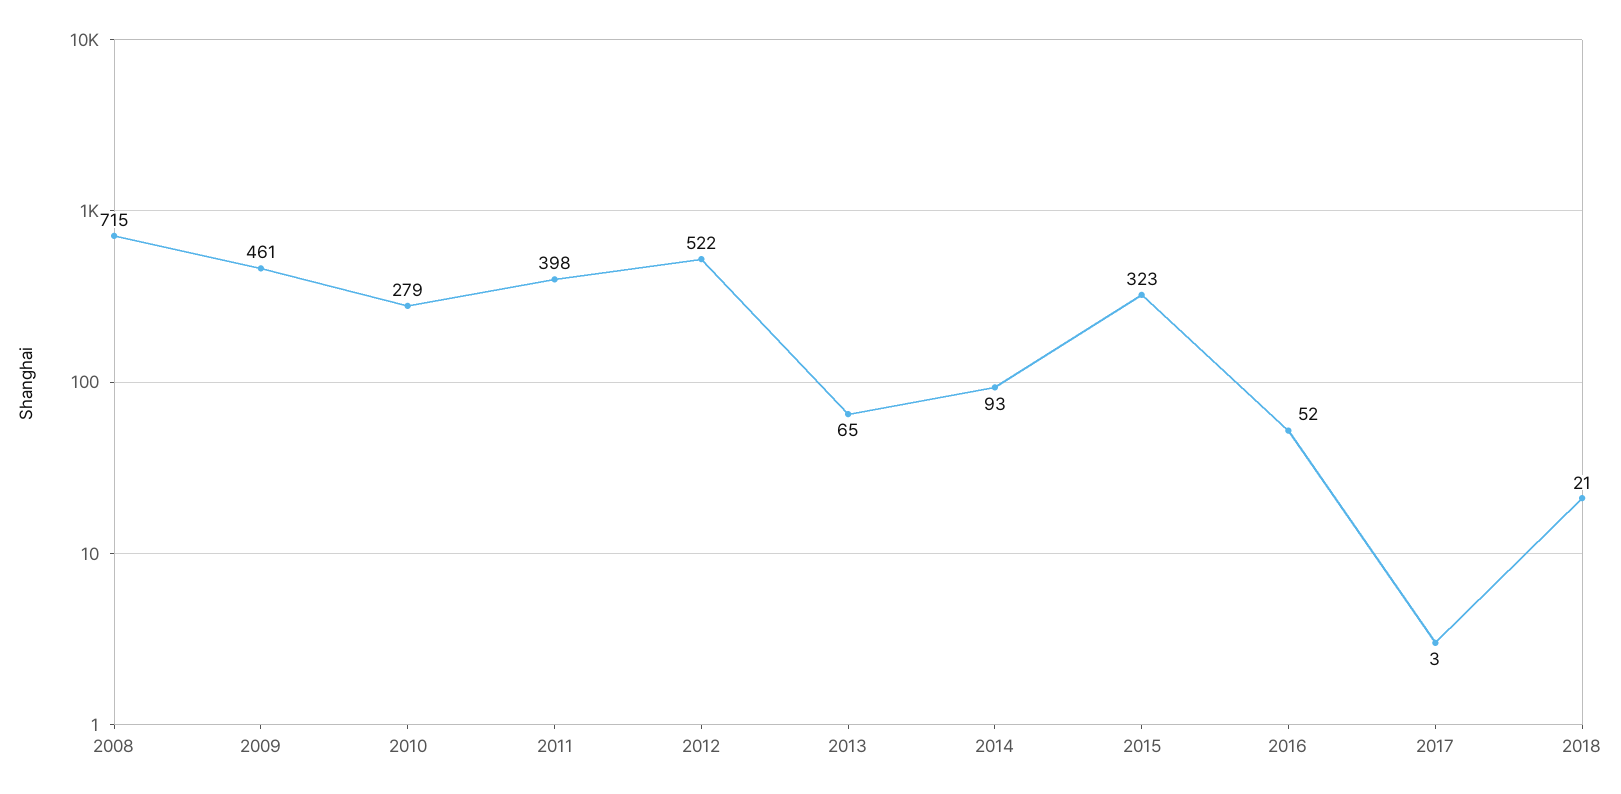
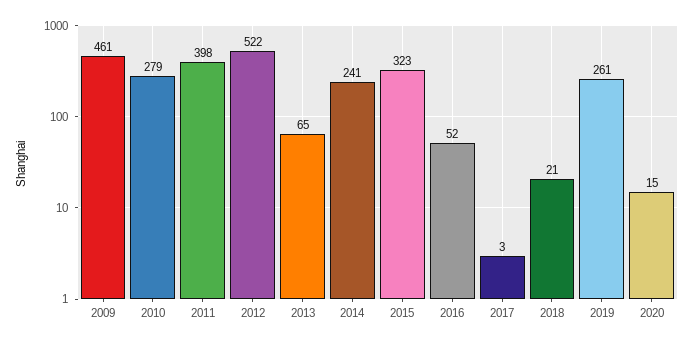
2008: 715 -> none
2014: 93 -> 241
2019: none -> 261
2020: none -> 15

